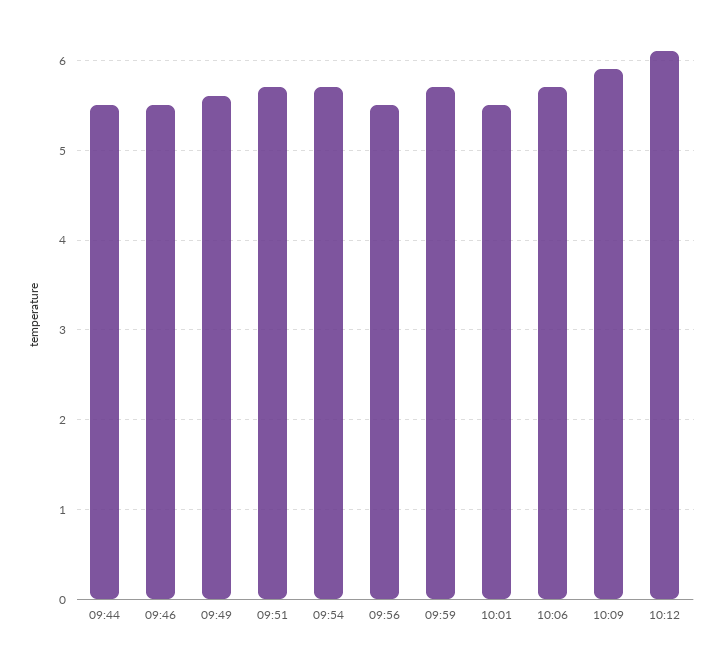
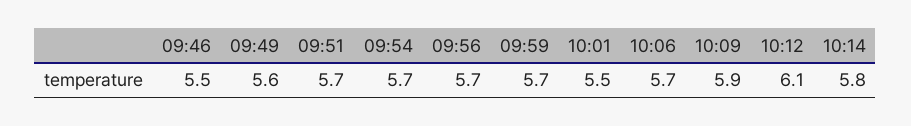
09:44: 5.5 -> none
09:56: 5.5 -> 5.7
10:14: none -> 5.8

